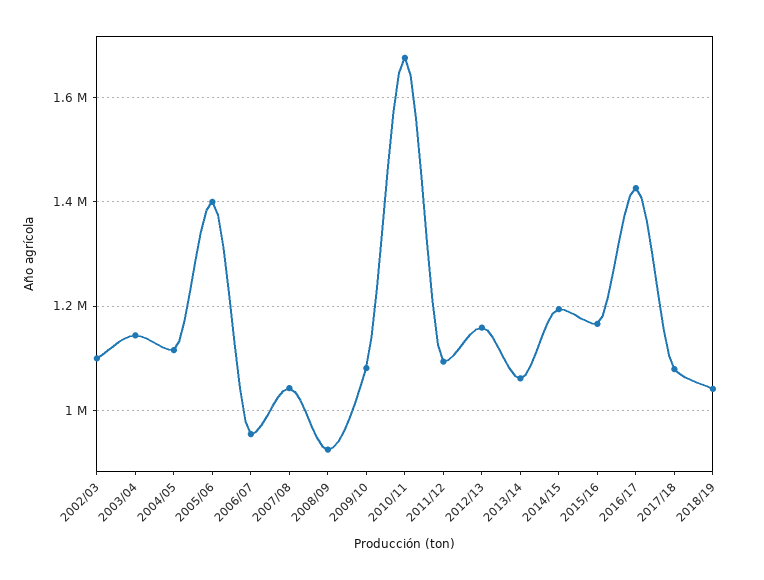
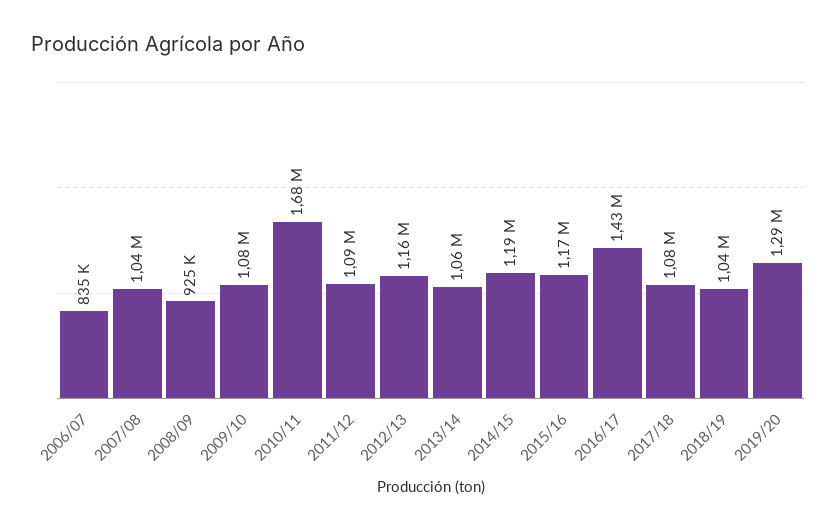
2002/03: 1100000 -> none
2003/04: 1140000 -> none
2004/05: 1120000 -> none
2005/06: 1400000 -> none
2006/07: 960000 -> 835000
2019/20: none -> 1290000

